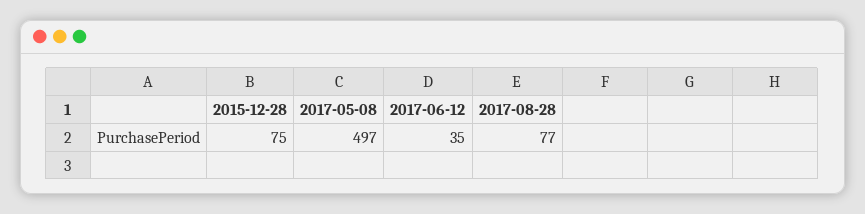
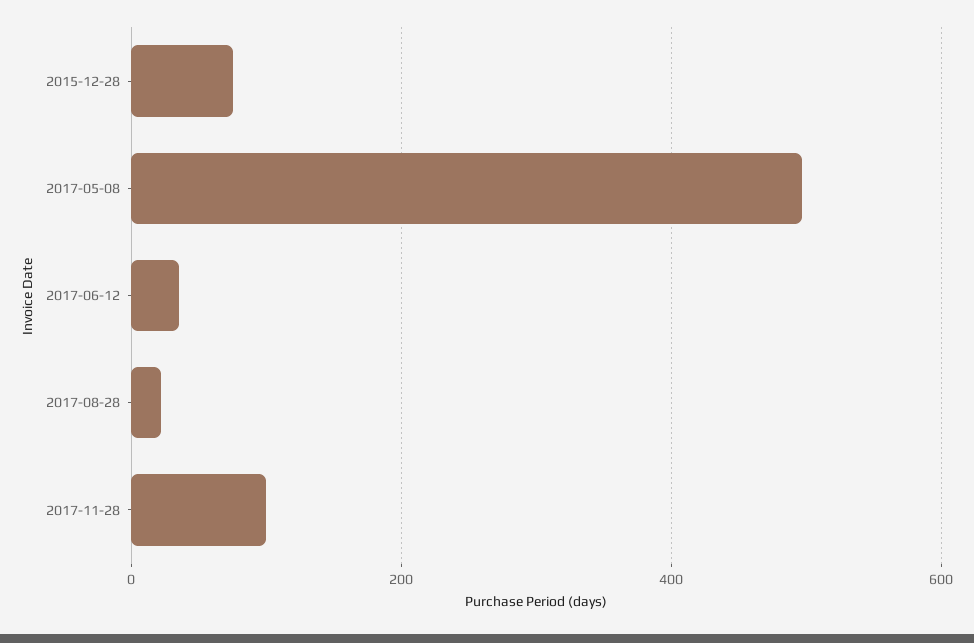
2017-08-28: 77 -> 20
2017-11-28: none -> 100

